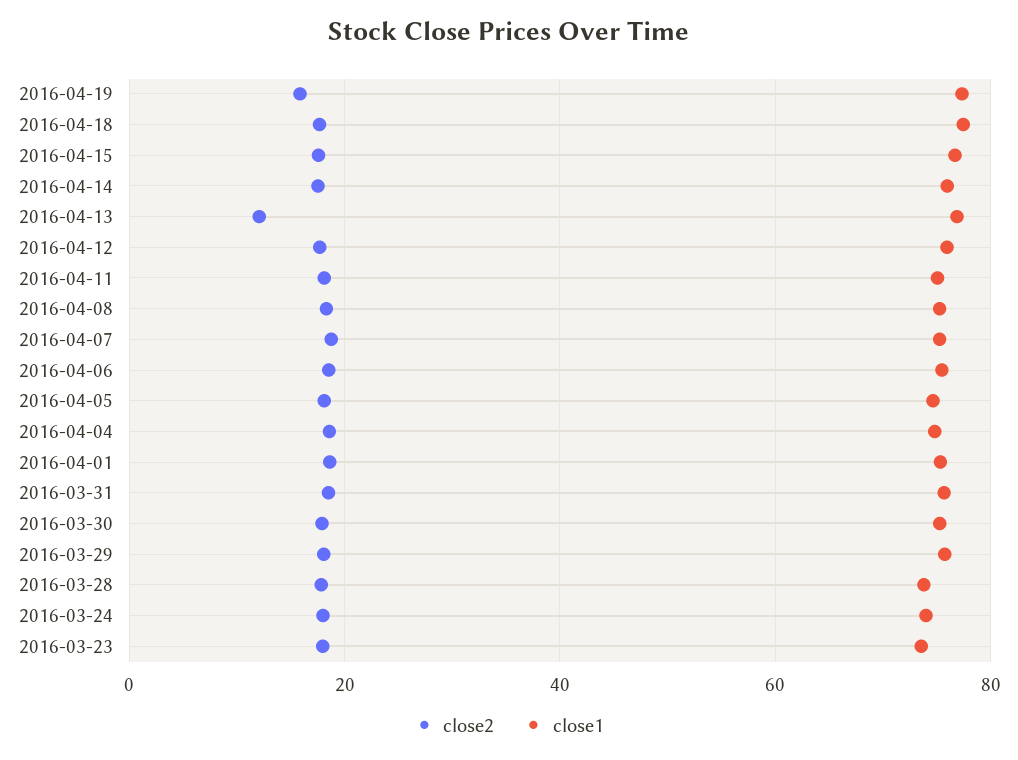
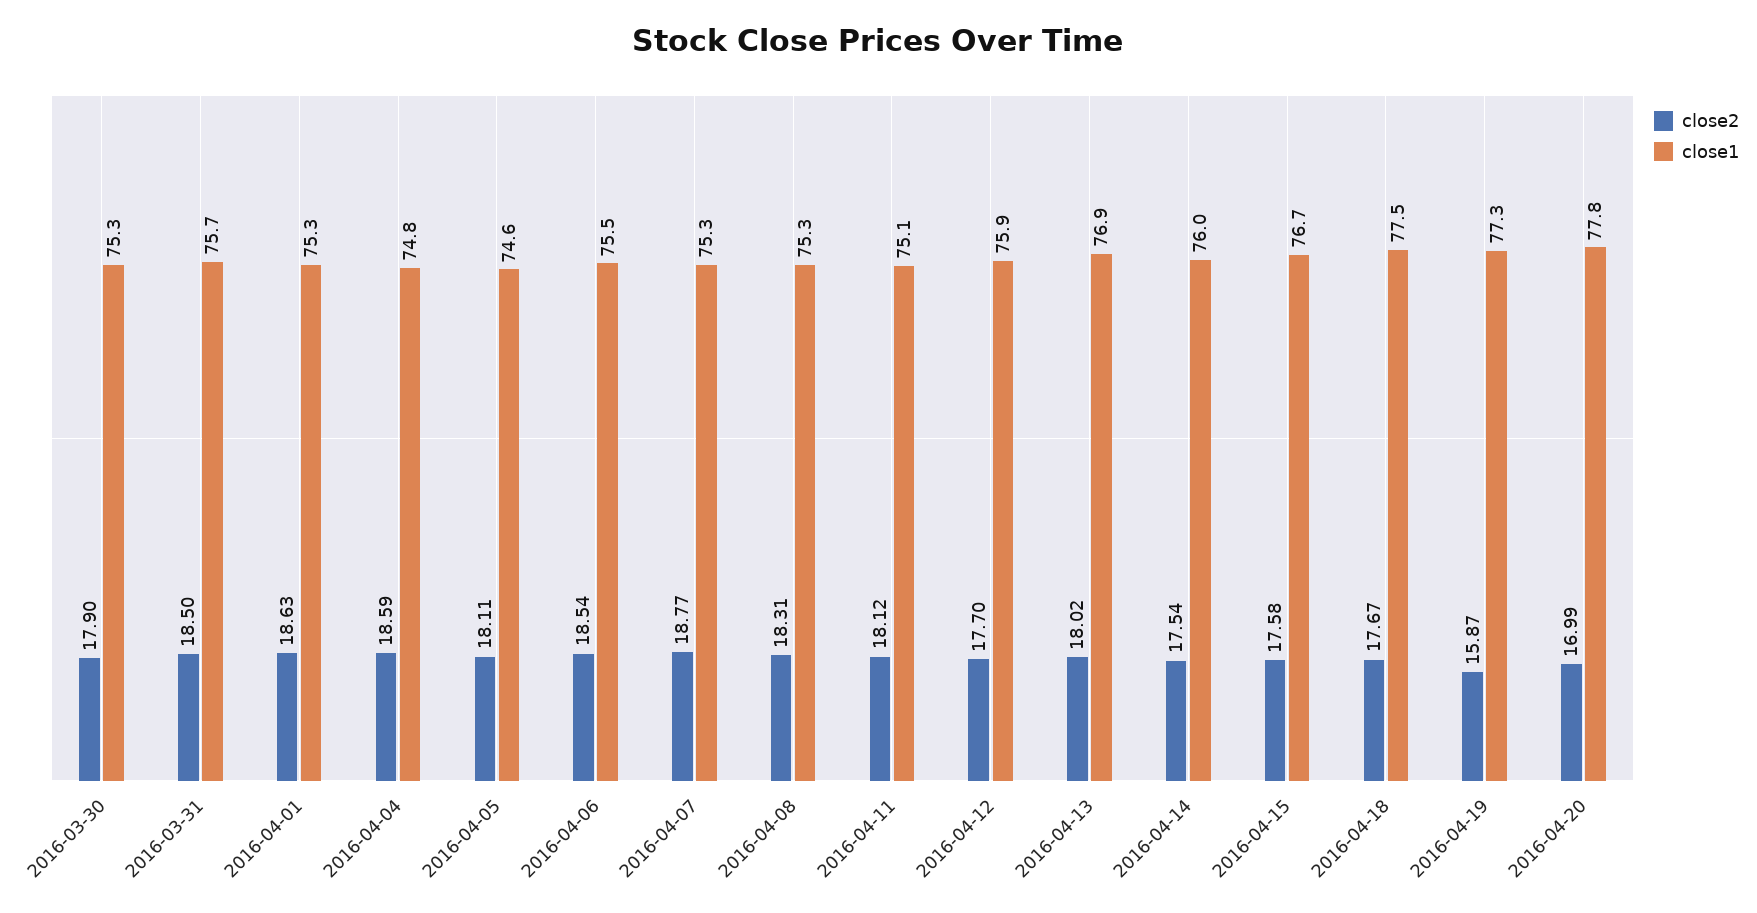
close2, 2016-04-13: 12 -> 18.02
close2, 2016-03-29: 18 -> none
close1, 2016-03-29: 76 -> none
close2, 2016-03-28: 18 -> none
close1, 2016-03-28: 74 -> none
close2, 2016-03-24: 18 -> none
close1, 2016-03-24: 74 -> none
close2, 2016-03-23: 18 -> none
close1, 2016-03-23: 74 -> none
close2, 2016-04-20: none -> 16.99
close1, 2016-04-20: none -> 77.8

